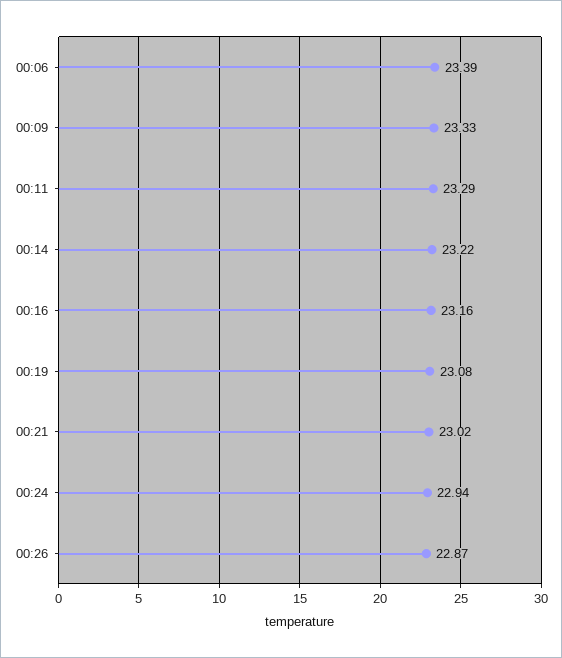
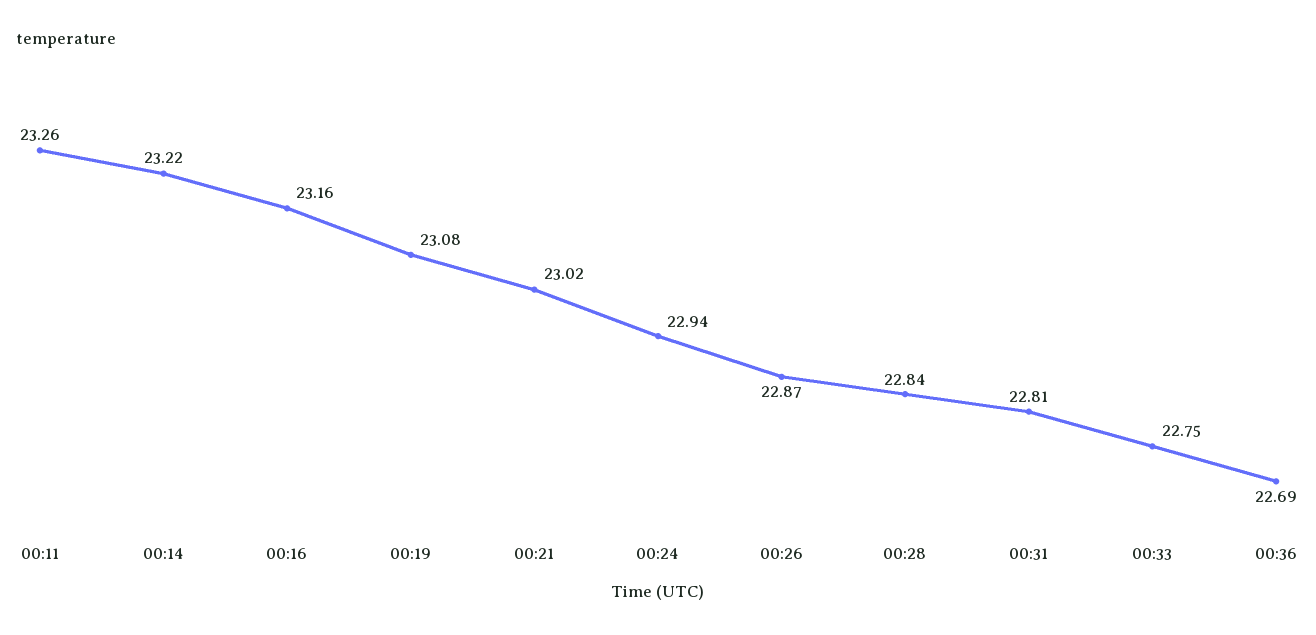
00:06: 23.39 -> none
00:09: 23.33 -> none
00:11: 23.29 -> 23.26
00:28: none -> 22.84
00:31: none -> 22.81
00:33: none -> 22.75
00:36: none -> 22.69

